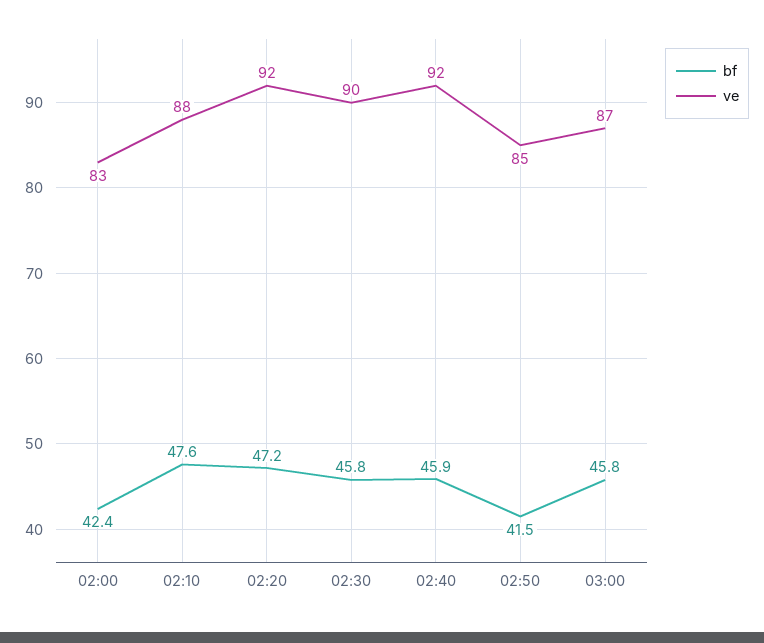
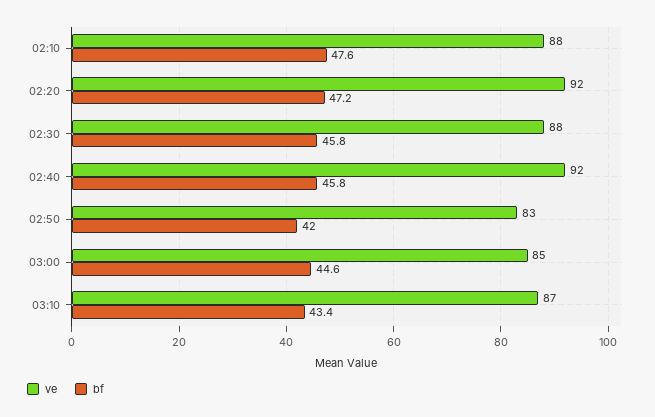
bf, 02:00: 42.4 -> none
ve, 02:00: 83 -> none
ve, 02:30: 90 -> 88
bf, 02:40: 45.9 -> 45.8
bf, 02:50: 41.5 -> 42
ve, 02:50: 85 -> 83
bf, 03:00: 45.8 -> 44.6
ve, 03:00: 87 -> 85
ve, 03:10: none -> 87
bf, 03:10: none -> 43.4

